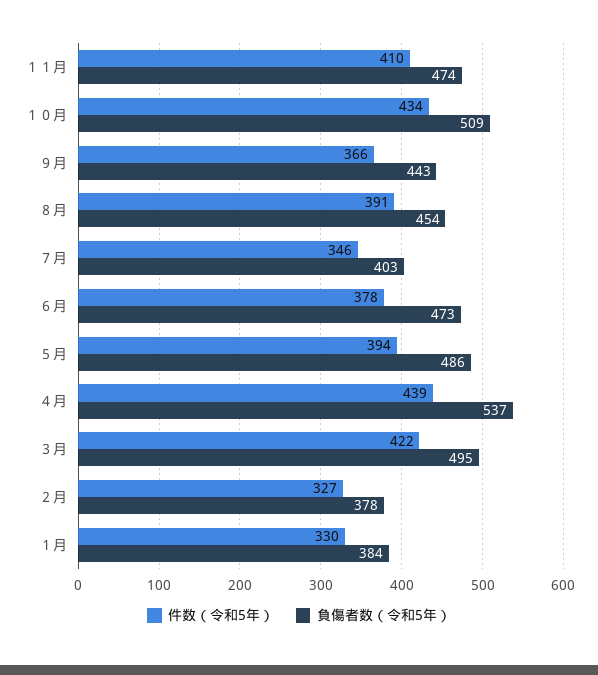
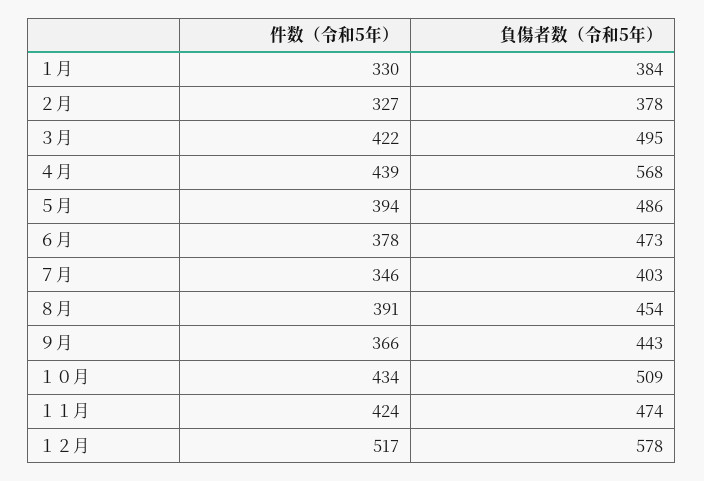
件数（令和5年）, １１月: 410 -> 424
負傷者数（令和5年）, ４月: 537 -> 568
件数（令和5年）, １２月: none -> 517
負傷者数（令和5年）, １２月: none -> 578

